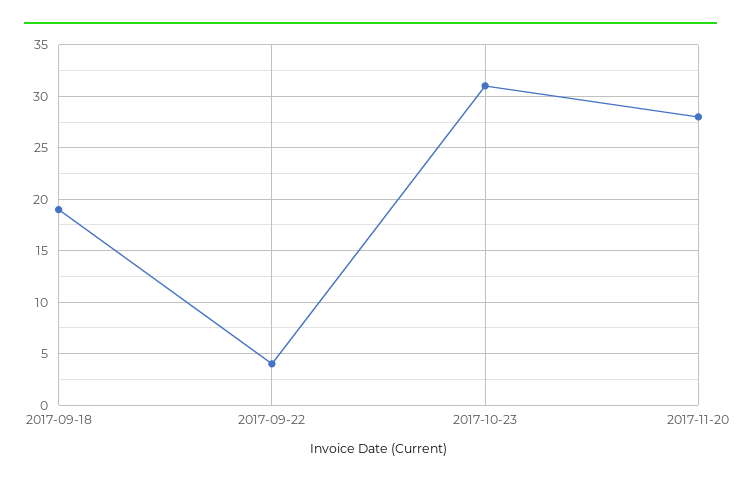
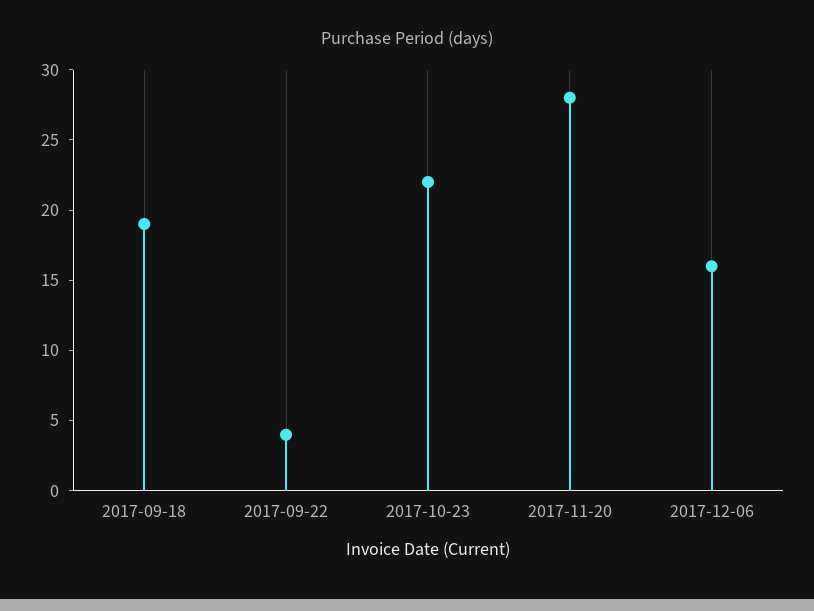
2017-10-23: 31 -> 22
2017-12-06: none -> 16

